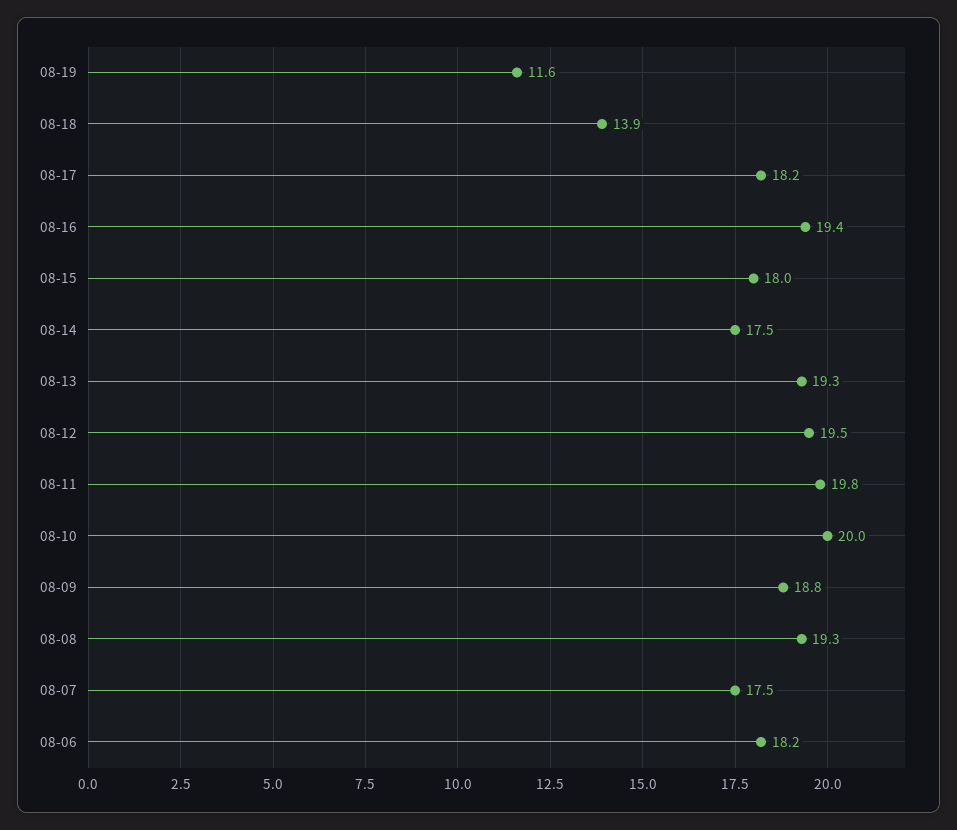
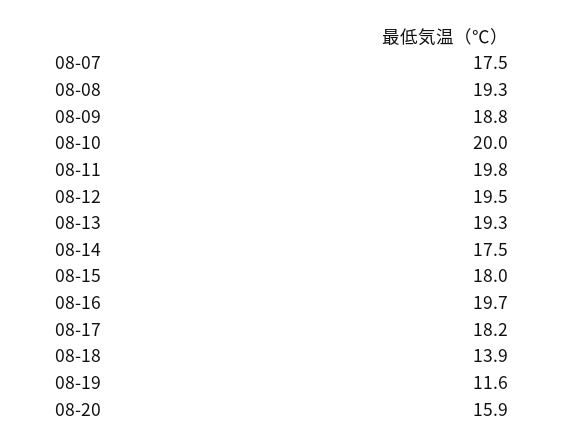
08-16: 19.4 -> 19.7
08-06: 18.2 -> none
08-20: none -> 15.9

